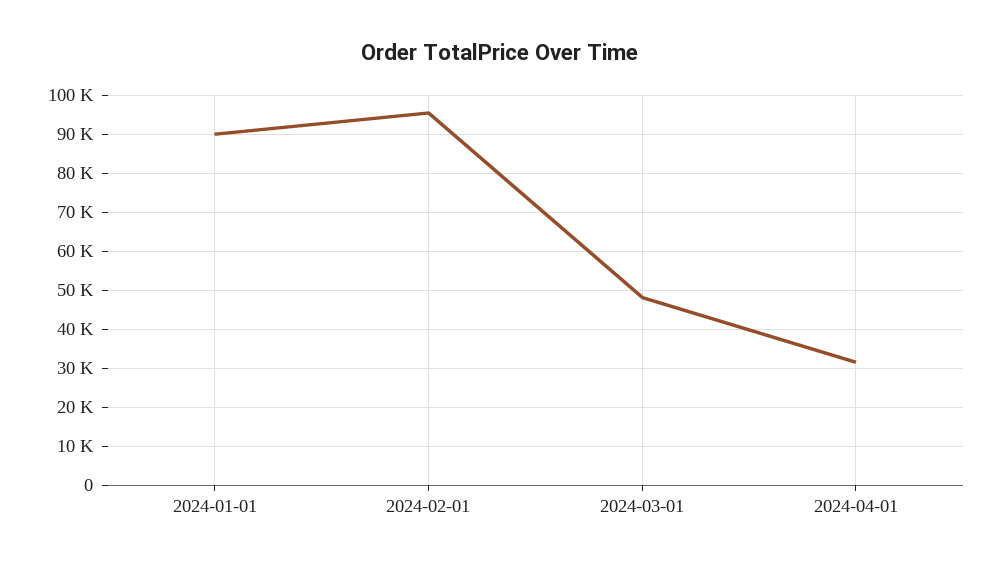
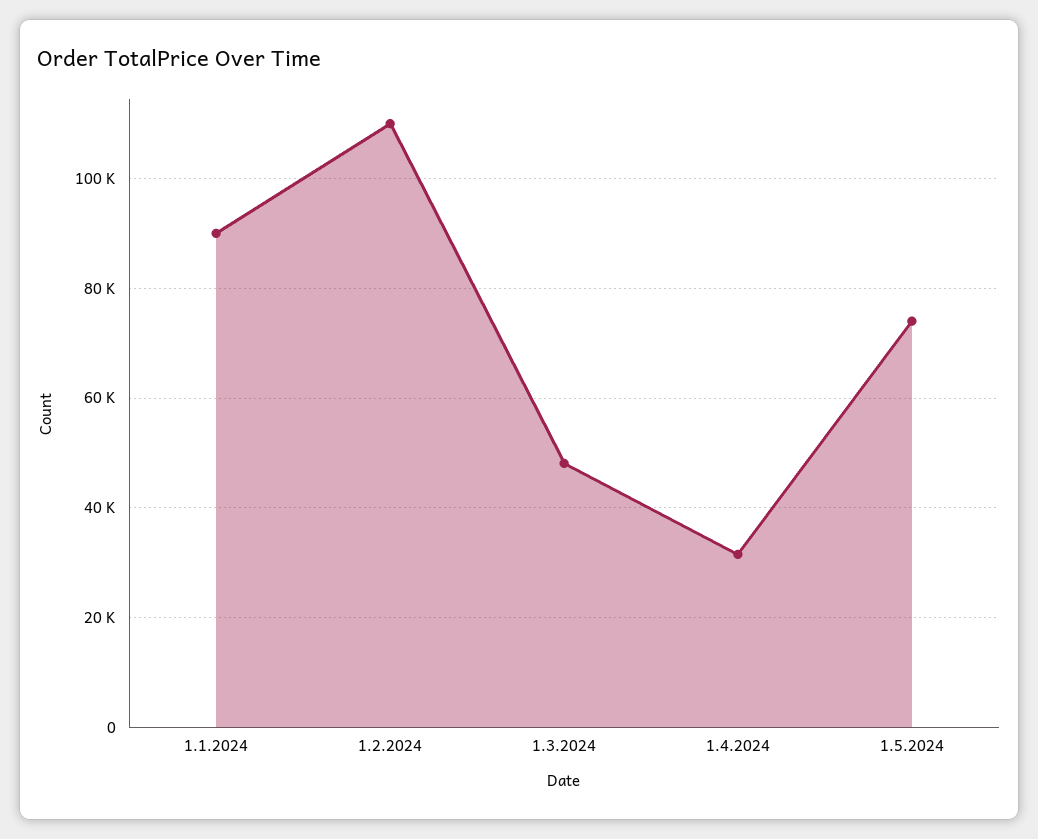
2024-02-01: 96000 -> 110000
1.5.2024: none -> 74000

